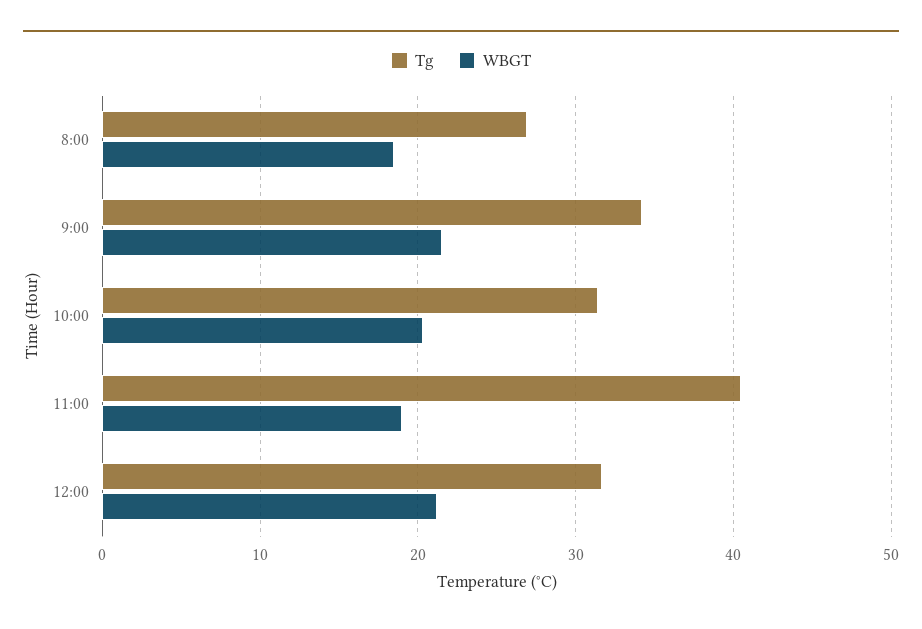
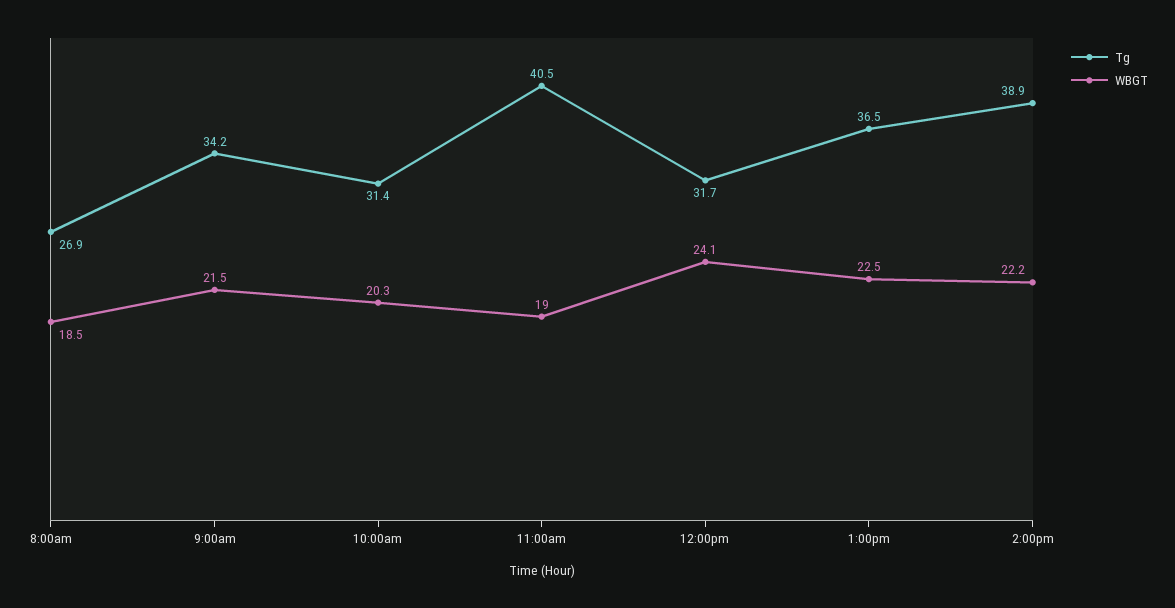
WBGT, 12:00: 21 -> 24.1
Tg, 1:00pm: none -> 36.5
WBGT, 1:00pm: none -> 22.5
Tg, 2:00pm: none -> 38.9
WBGT, 2:00pm: none -> 22.2

